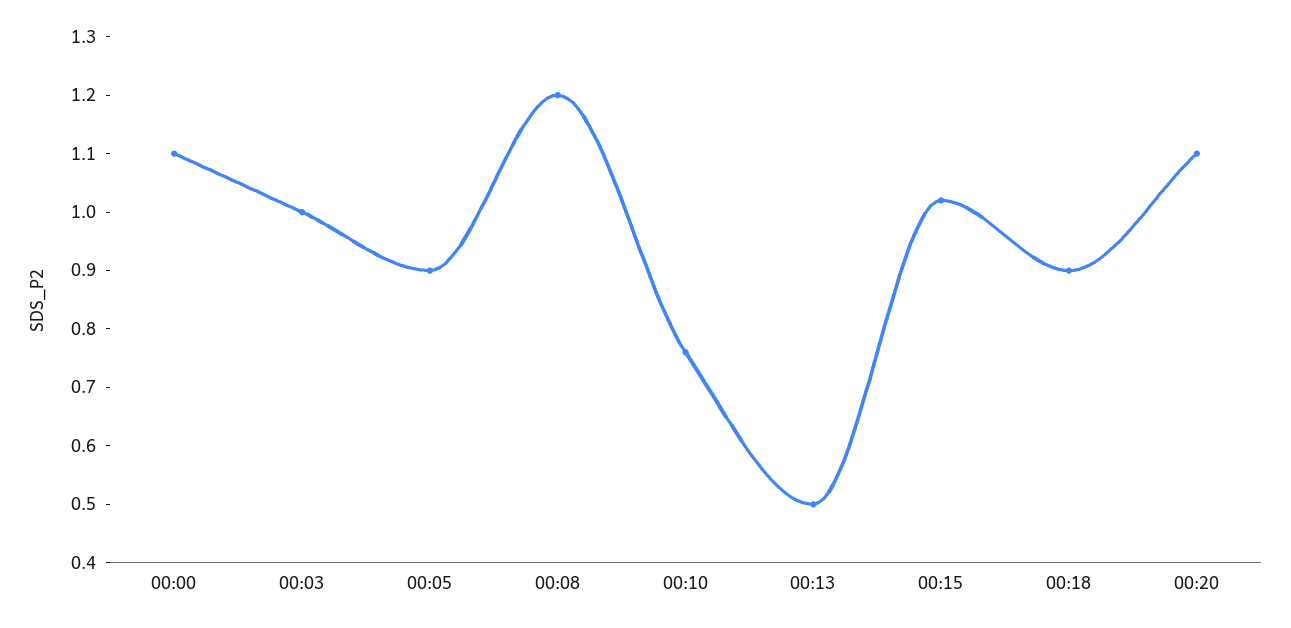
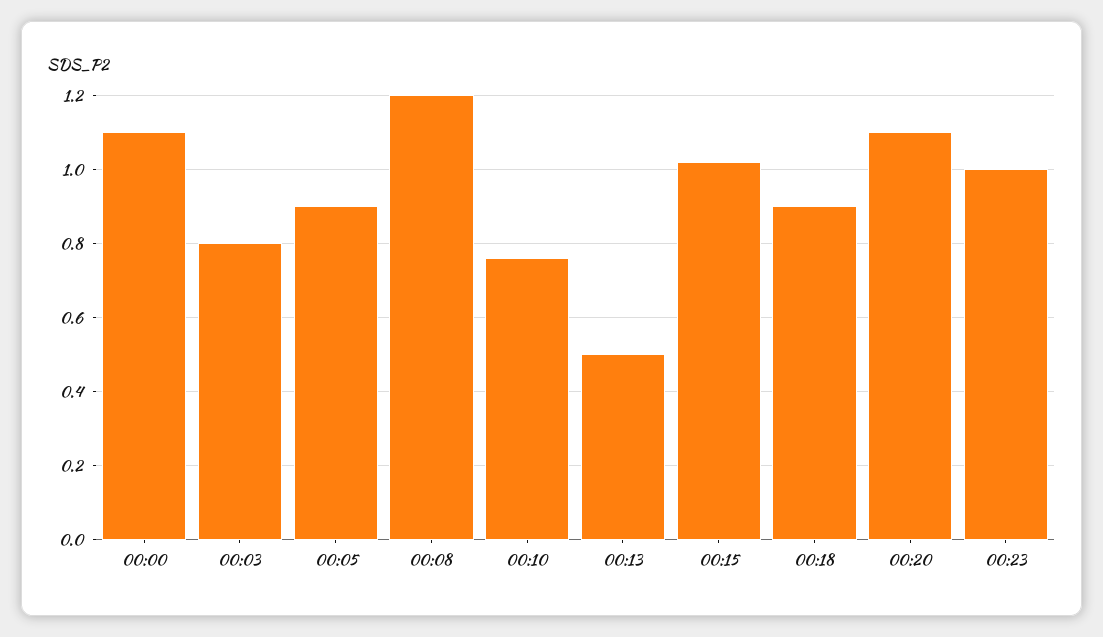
00:03: 1 -> 0.8
00:23: none -> 1

